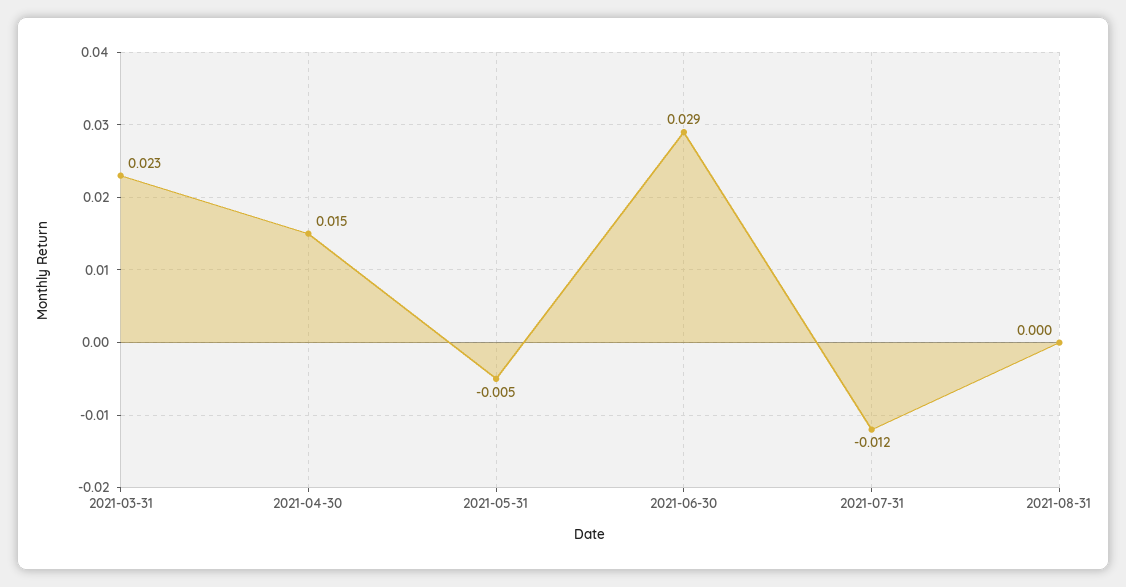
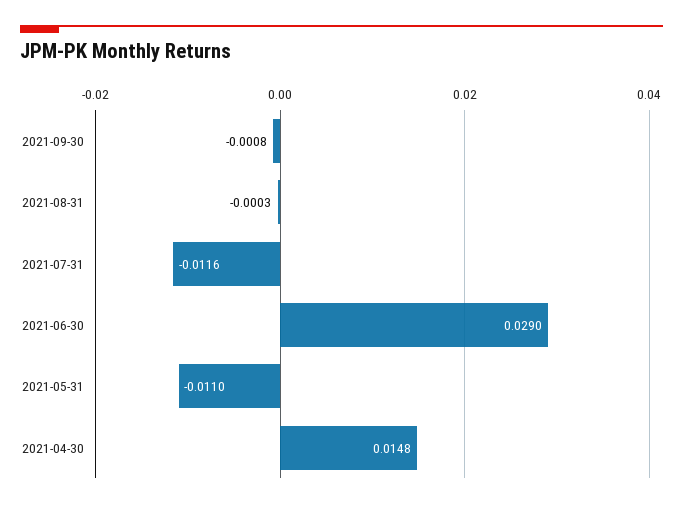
2021-03-31: 0.023 -> none
2021-05-31: -0.005 -> -0.011
2021-09-30: none -> -0.0008

